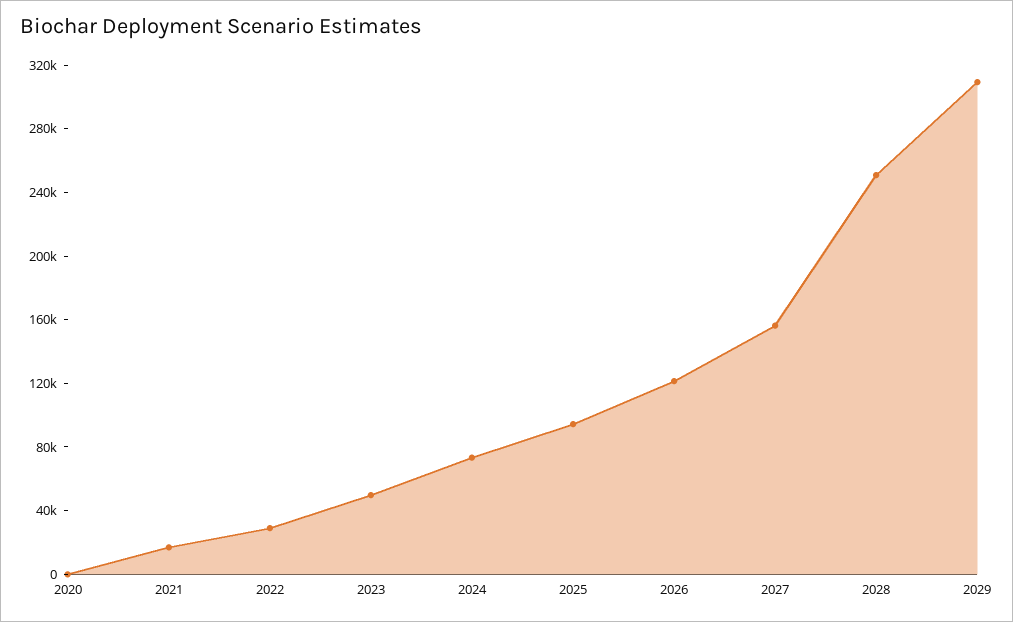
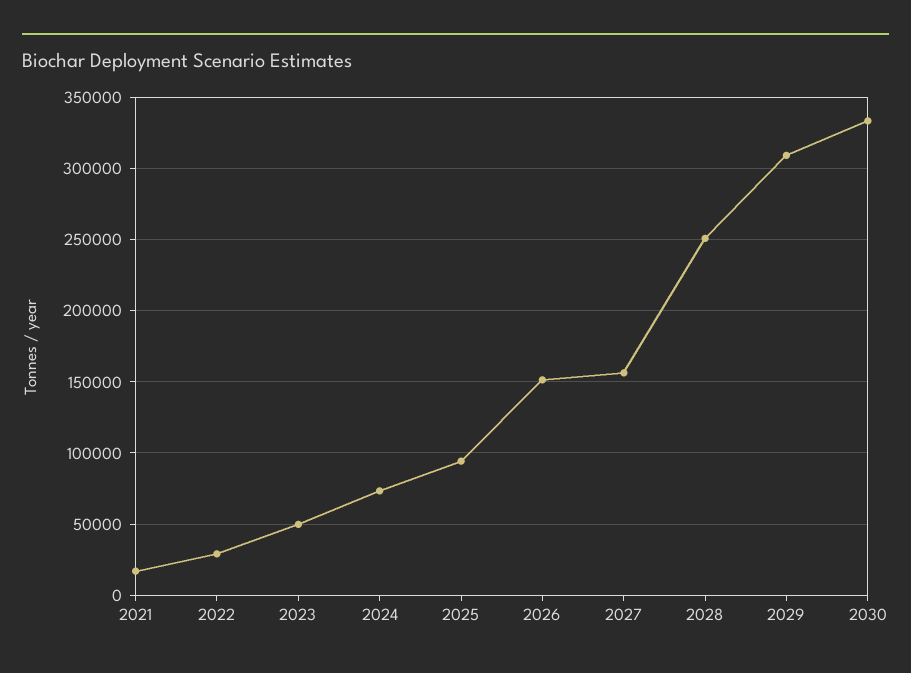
2020: 0 -> none
2026: 120000 -> 150000
2030: none -> 335000

